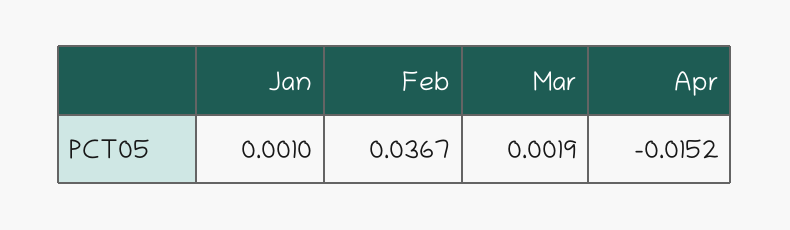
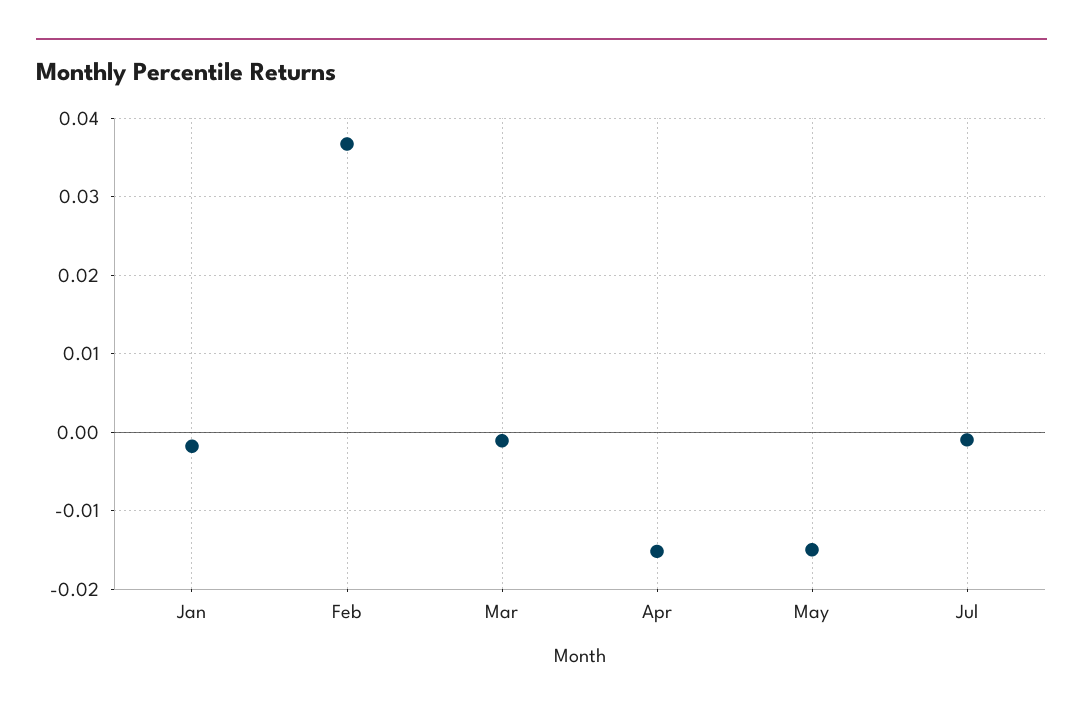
Jan: 0.001 -> -0.002
Mar: 0.0019 -> -0.001
May: none -> -0.015
Jul: none -> -0.001

